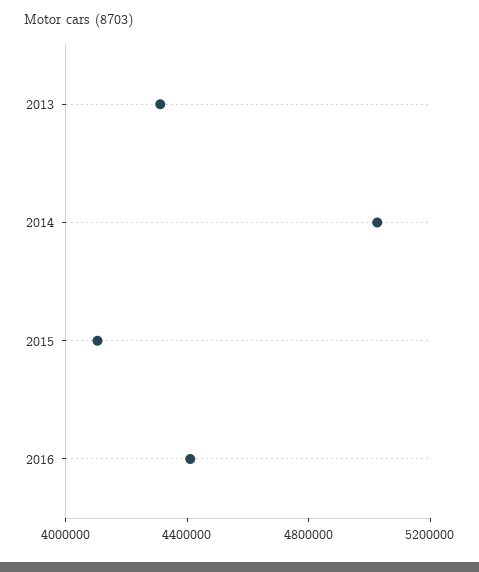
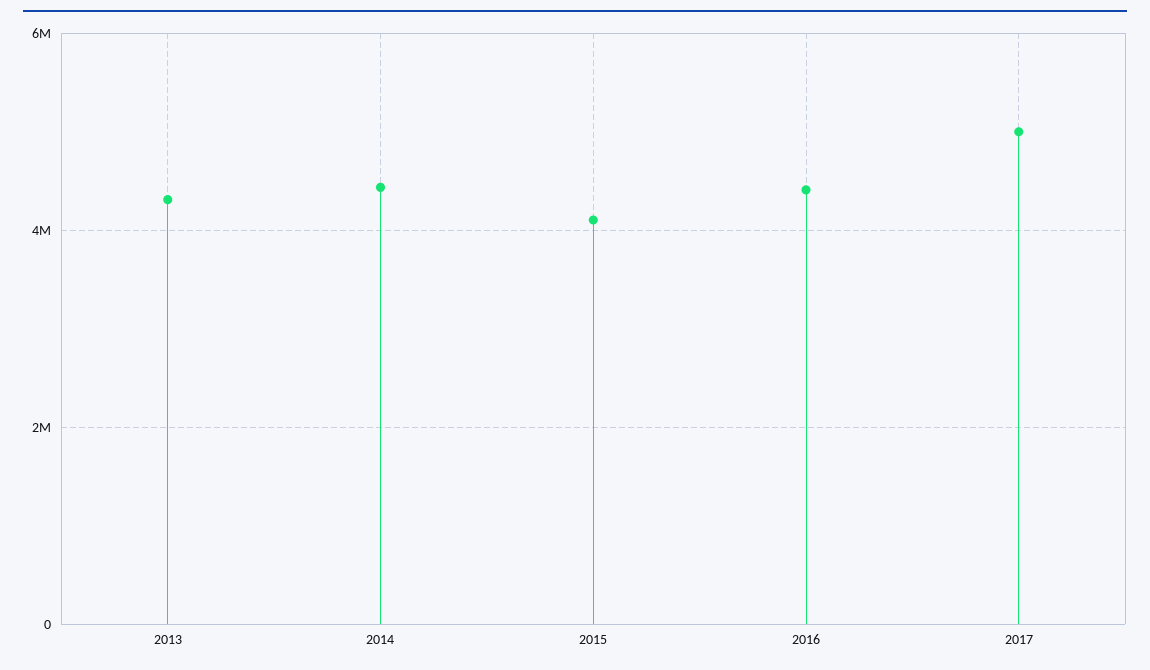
2014: 5000000 -> 4400000
2017: none -> 5000000

